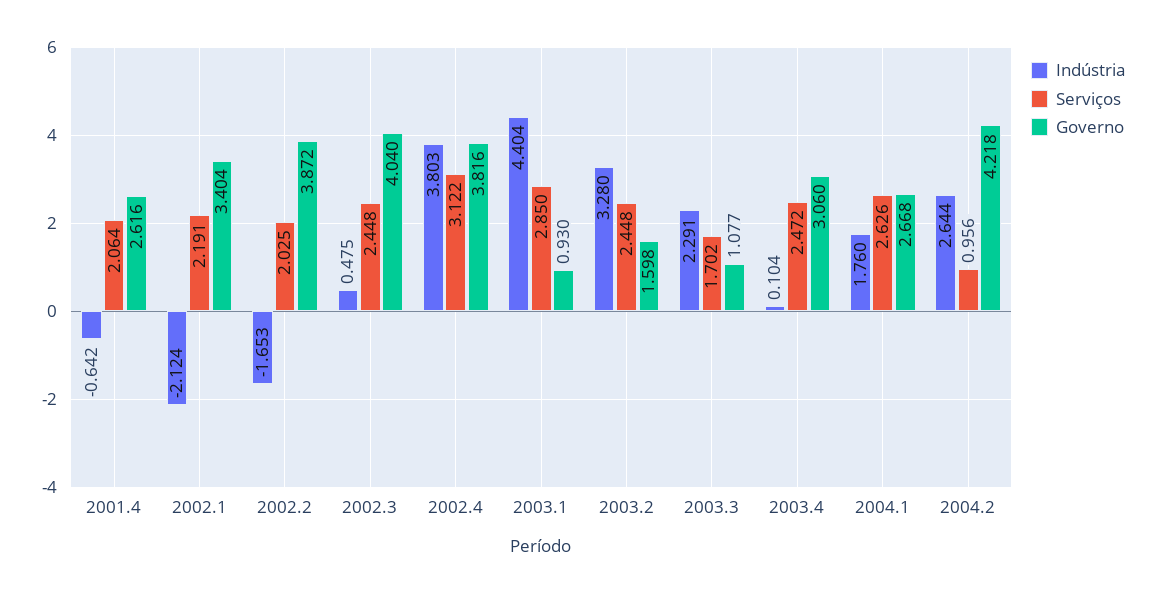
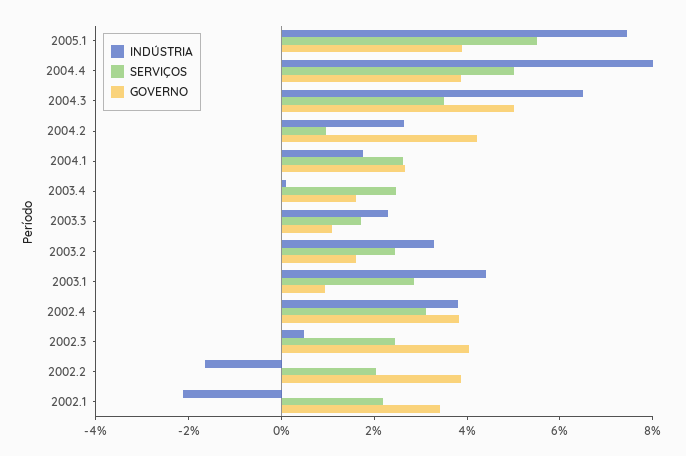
Indústria, 2001.4: -0.642 -> none
Serviços, 2001.4: 2.064 -> none
Governo, 2001.4: 2.616 -> none
Governo, 2003.4: 3.06 -> 1.5
Indústria, 2005.1: none -> 7.5
Serviços, 2005.1: none -> 5.5
Governo, 2005.1: none -> 4
Indústria, 2004.4: none -> 8
Serviços, 2004.4: none -> 5
Governo, 2004.4: none -> 4
Indústria, 2004.3: none -> 6.5
Serviços, 2004.3: none -> 3.5
Governo, 2004.3: none -> 5

